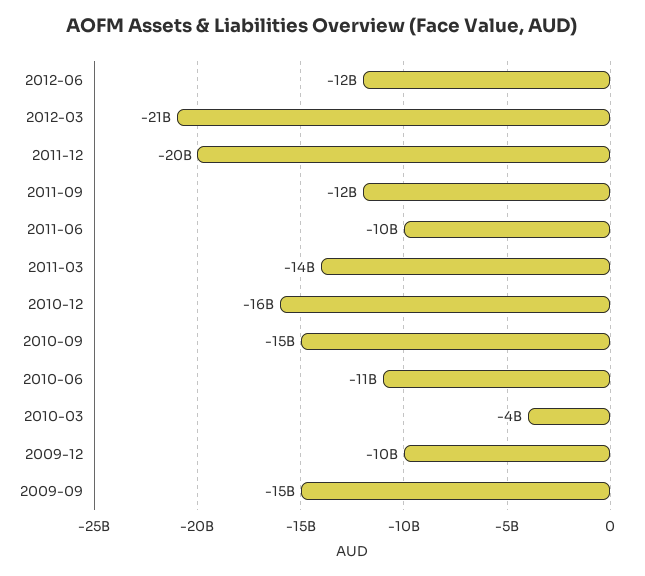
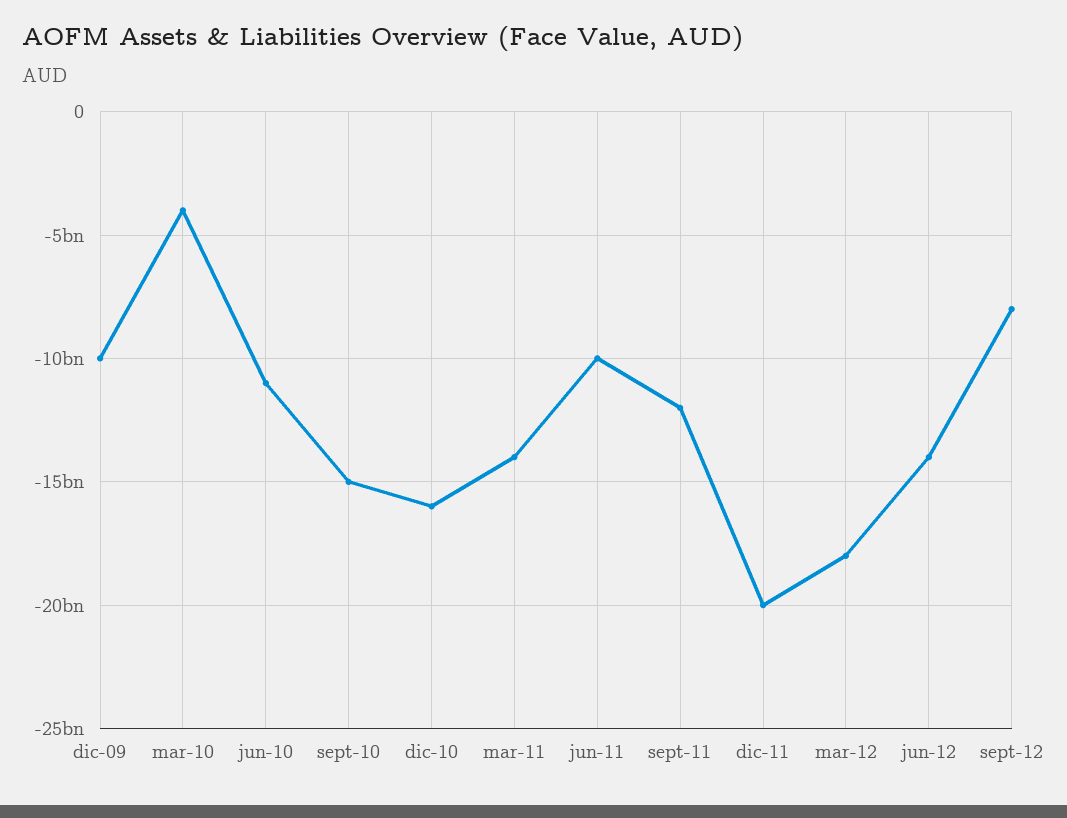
2012-06: -12000000000 -> -14000000000
2012-03: -21000000000 -> -18000000000
2009-09: -15000000000 -> none
sept-12: none -> -8000000000

